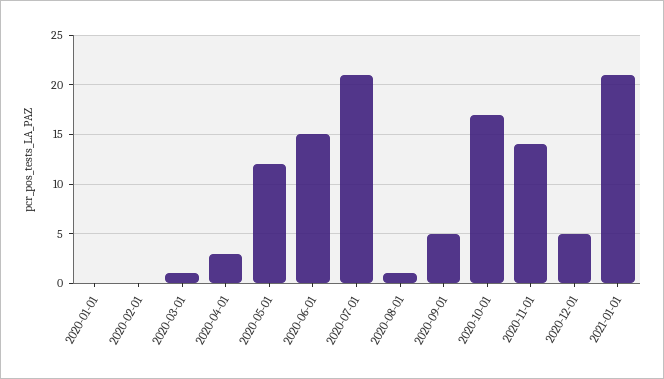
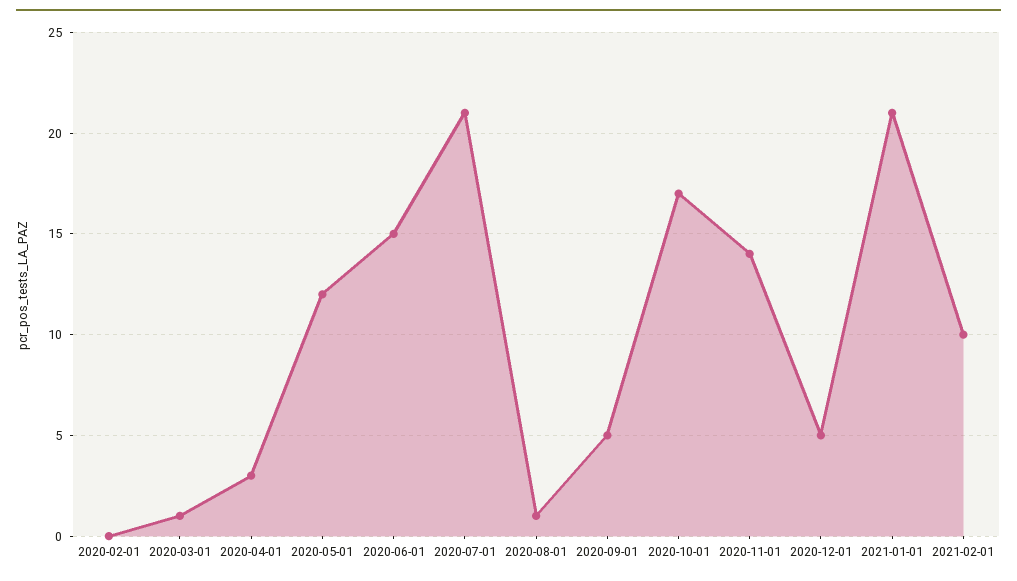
2020-01-01: 0 -> none
2021-02-01: none -> 10

